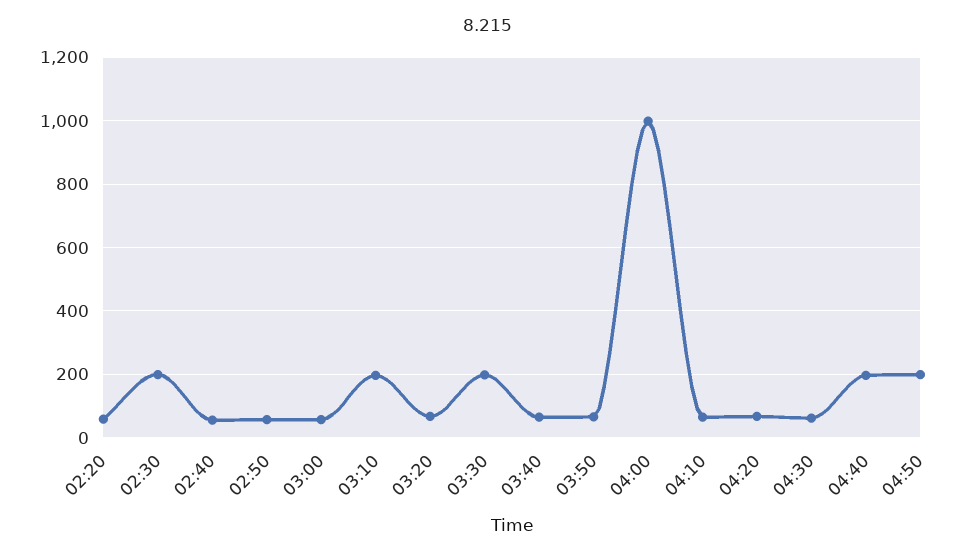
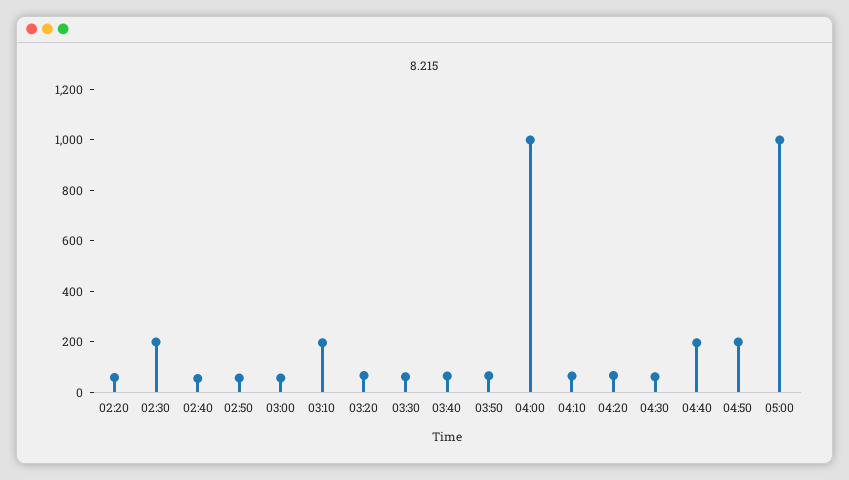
03:30: 200 -> 50
05:00: none -> 1000

